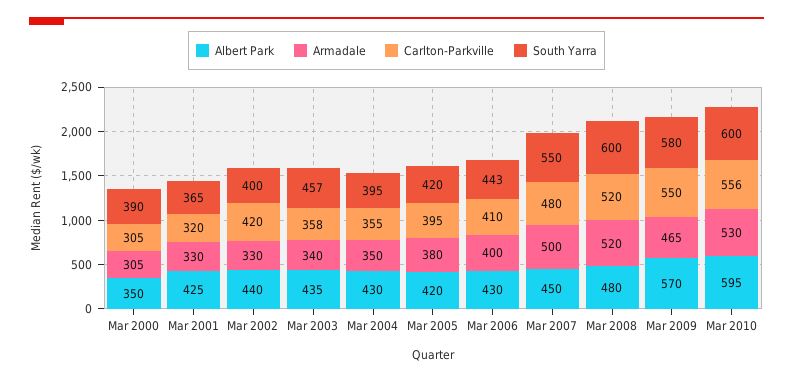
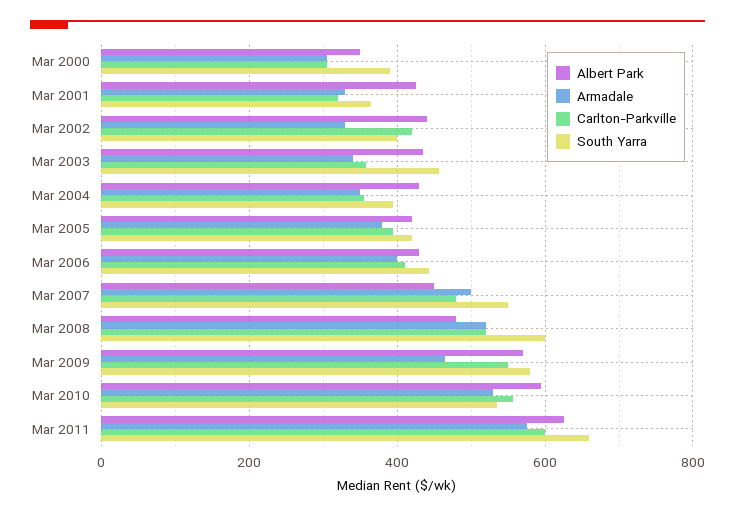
South Yarra, Mar 2010: 600 -> 540
Albert Park, Mar 2011: none -> 620
Armadale, Mar 2011: none -> 580
Carlton-Parkville, Mar 2011: none -> 600
South Yarra, Mar 2011: none -> 660

